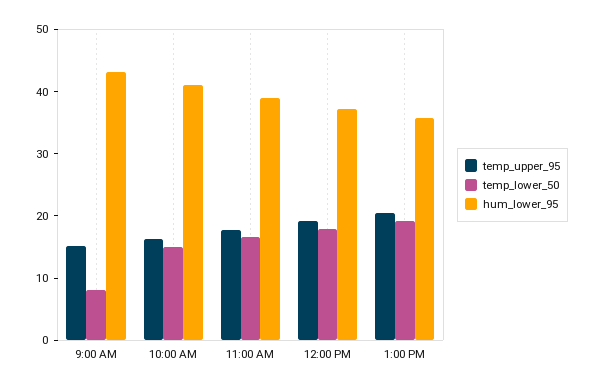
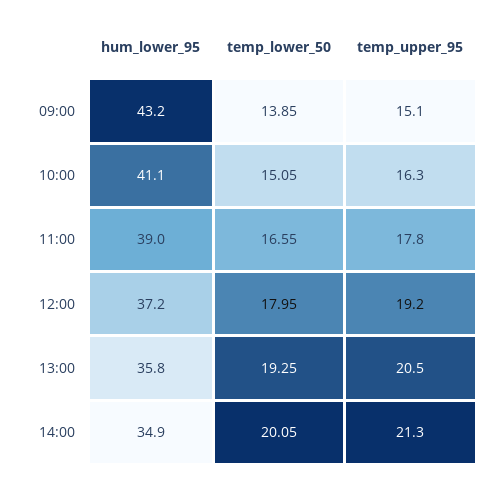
temp_lower_50, 9:00 AM: 8 -> 13.85
hum_lower_95, 14:00: none -> 34.9
temp_lower_50, 14:00: none -> 20.05
temp_upper_95, 14:00: none -> 21.3

